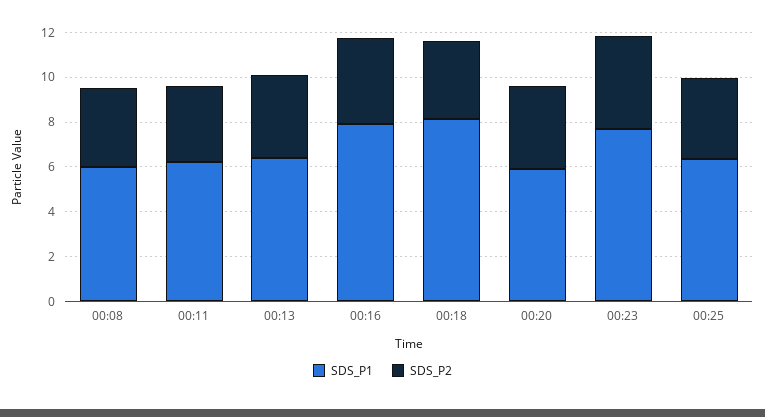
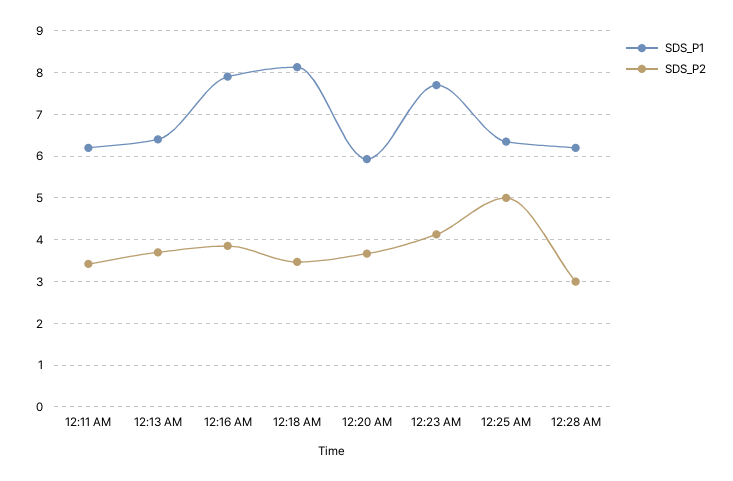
SDS_P1, 00:08: 6 -> none
SDS_P2, 00:08: 3.5 -> none
SDS_P2, 00:25: 3.5 -> 5
SDS_P1, 12:28 AM: none -> 6.2
SDS_P2, 12:28 AM: none -> 3

